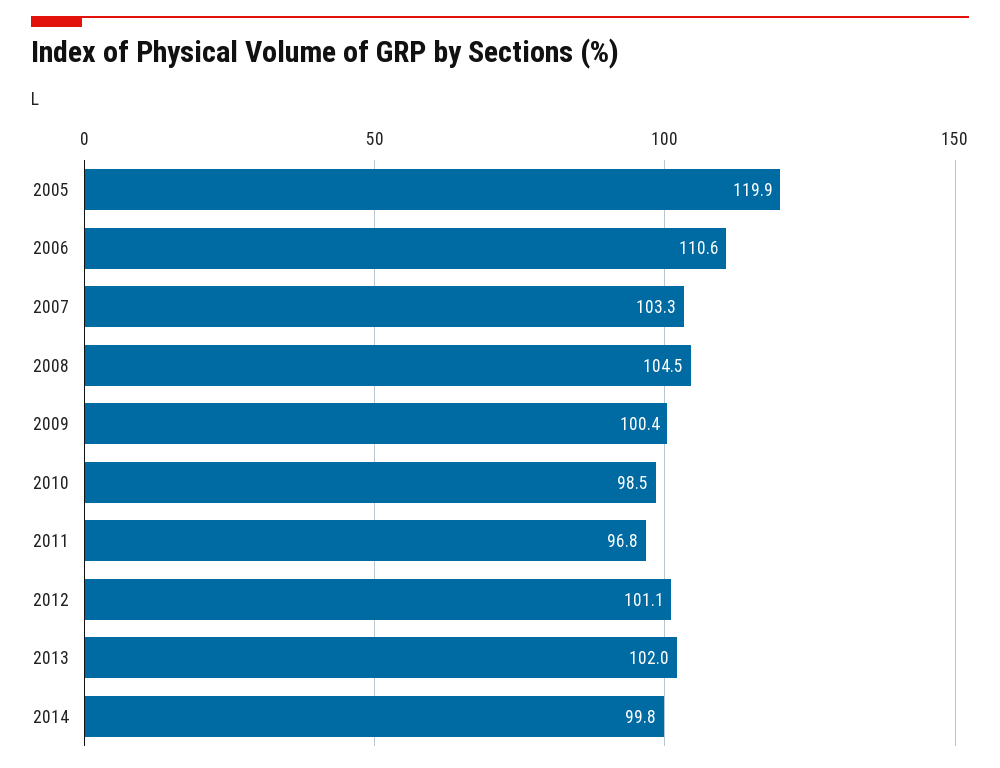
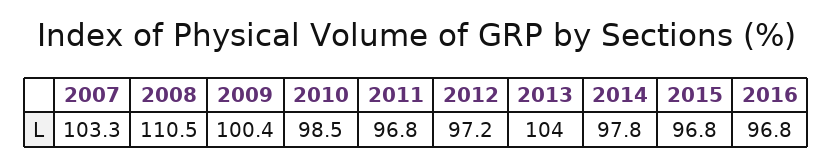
2005: 119.9 -> none
2006: 110.6 -> none
2008: 104.5 -> 110.5
2012: 101.1 -> 97.2
2013: 102 -> 104
2014: 99.8 -> 97.8
2015: none -> 96.8
2016: none -> 96.8

